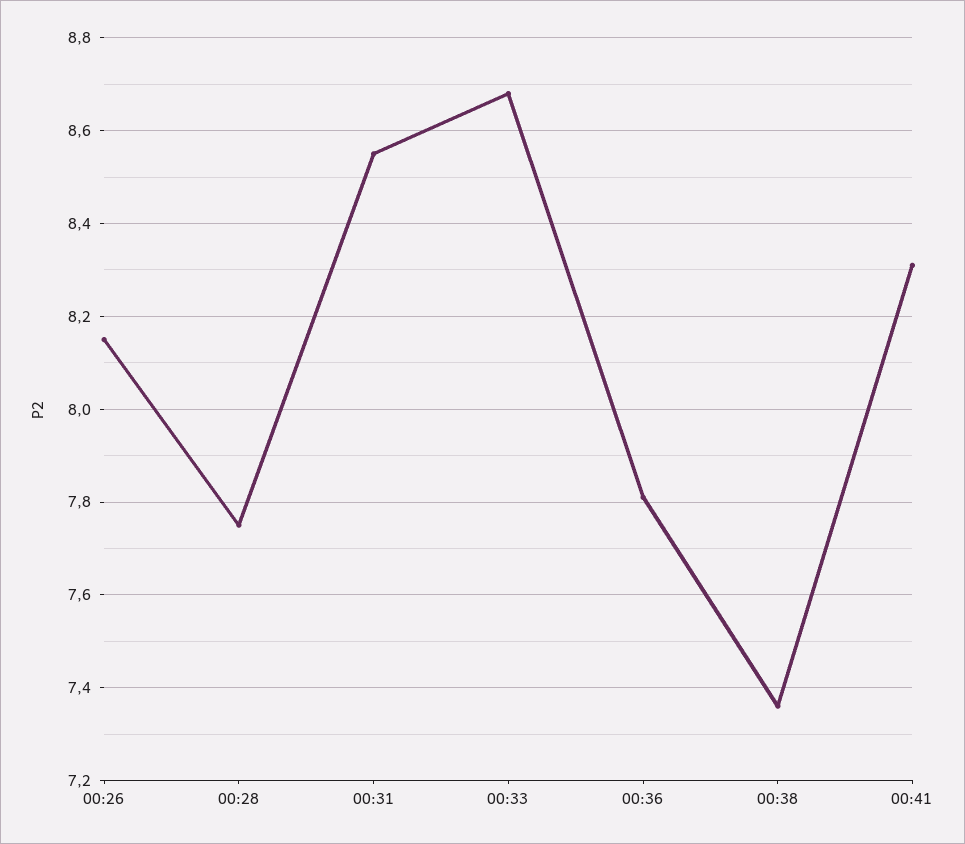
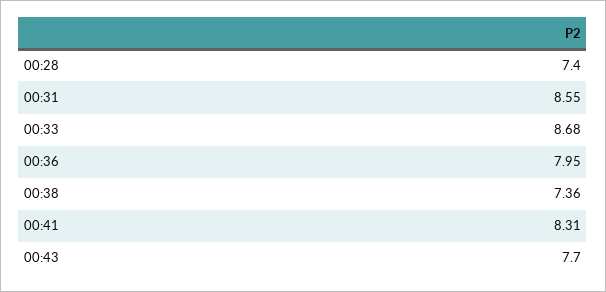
00:26: 8.15 -> none
00:28: 7.75 -> 7.4
00:36: 7.8 -> 7.95
00:43: none -> 7.7

